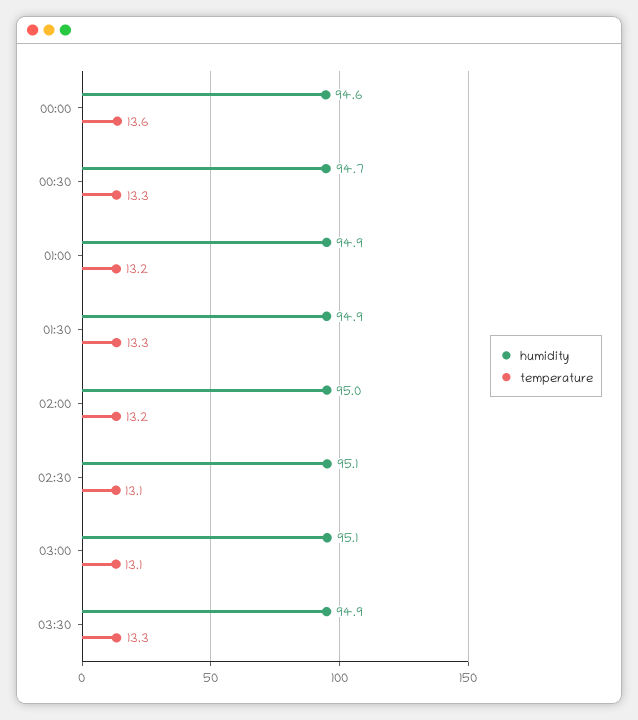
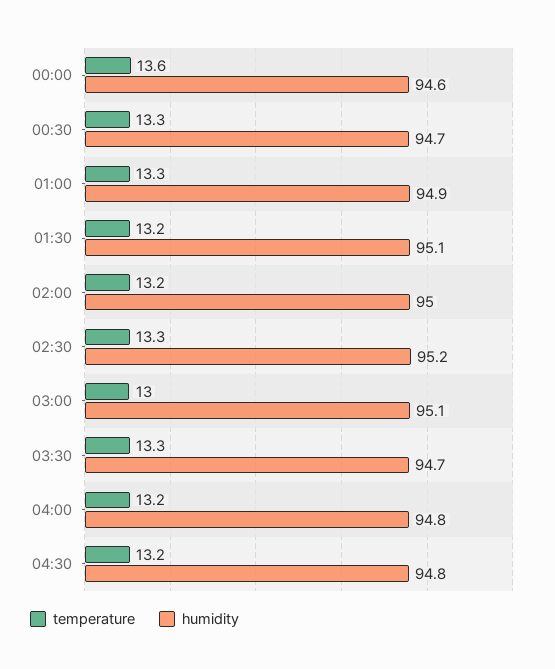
temperature, 01:00: 13.2 -> 13.3
humidity, 01:30: 94.9 -> 95.1
temperature, 01:30: 13.3 -> 13.2
humidity, 02:30: 95.1 -> 95.2
temperature, 02:30: 13.1 -> 13.3
temperature, 03:00: 13.1 -> 13
humidity, 03:30: 94.9 -> 94.7
temperature, 04:00: none -> 13.2
humidity, 04:00: none -> 94.8
temperature, 04:30: none -> 13.2
humidity, 04:30: none -> 94.8

